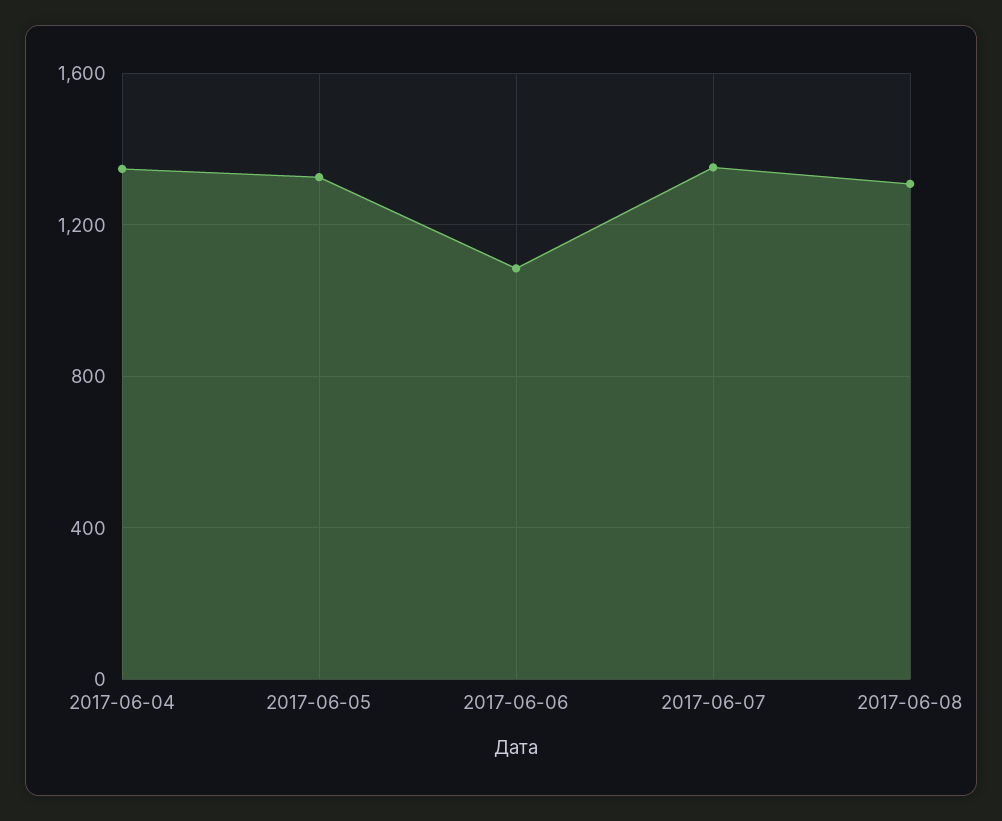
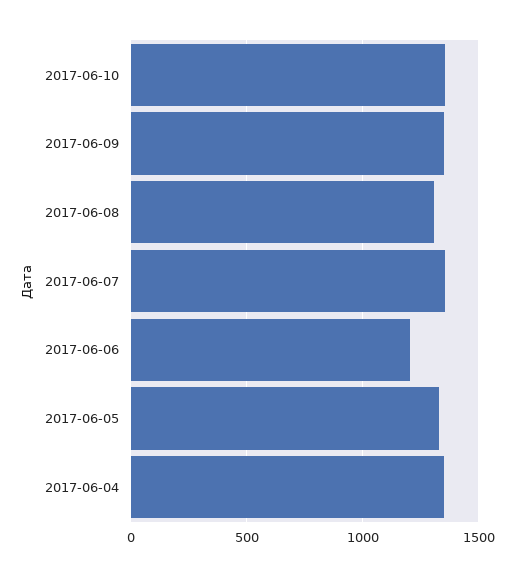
2017-06-06: 1100 -> 1200
2017-06-10: none -> 1350
2017-06-09: none -> 1350

